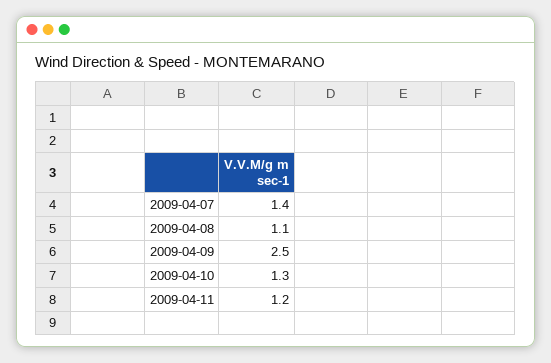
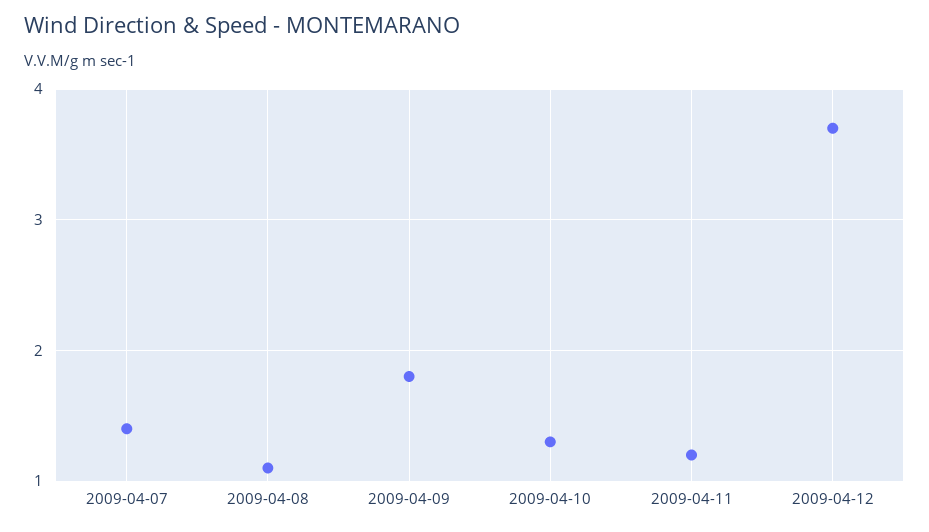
2009-04-09: 2.5 -> 1.8
2009-04-12: none -> 3.7

